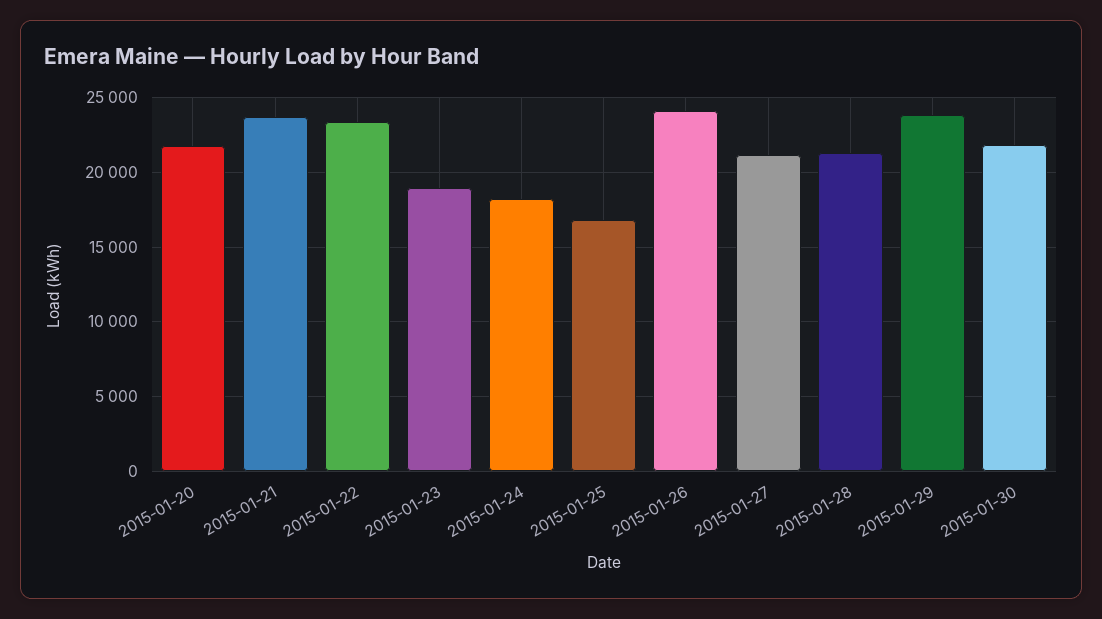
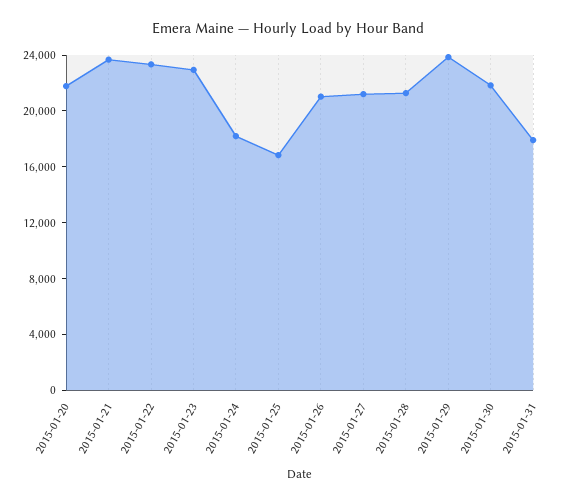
2015-01-23: 19000 -> 23000
2015-01-26: 24000 -> 21000
2015-01-31: none -> 18000

